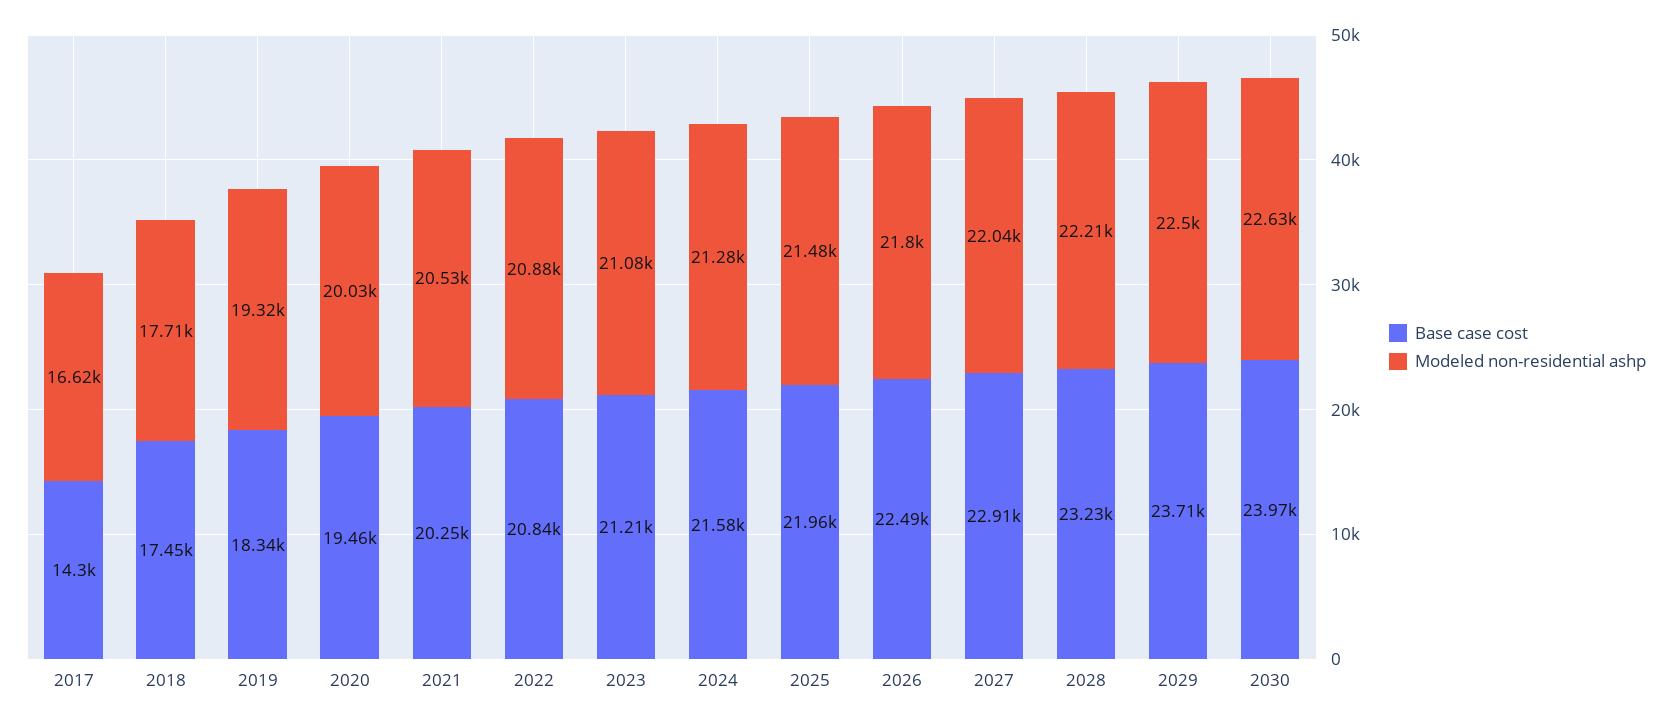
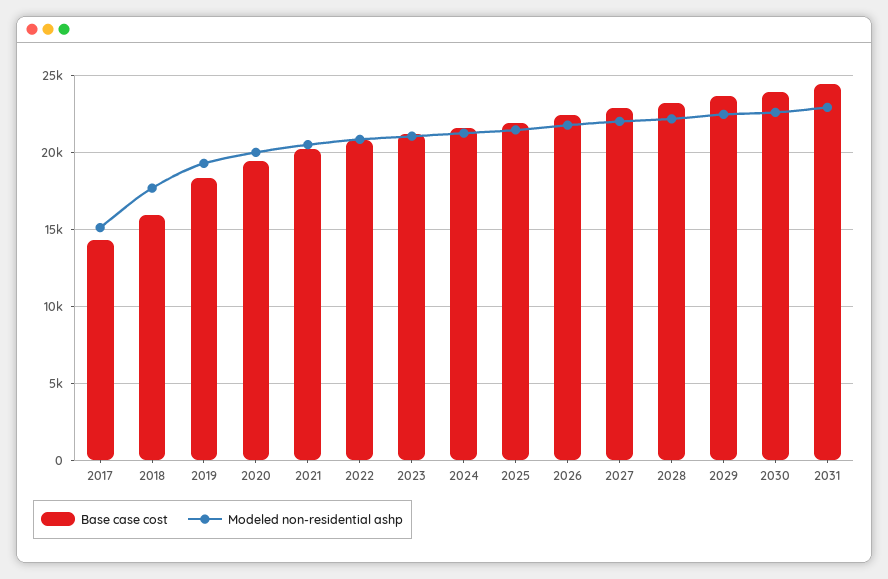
Modeled non-residential ashp, 2017: 16620 -> 15000
Base case cost, 2018: 17450 -> 16000
Base case cost, 2031: none -> 24500
Modeled non-residential ashp, 2031: none -> 23000

